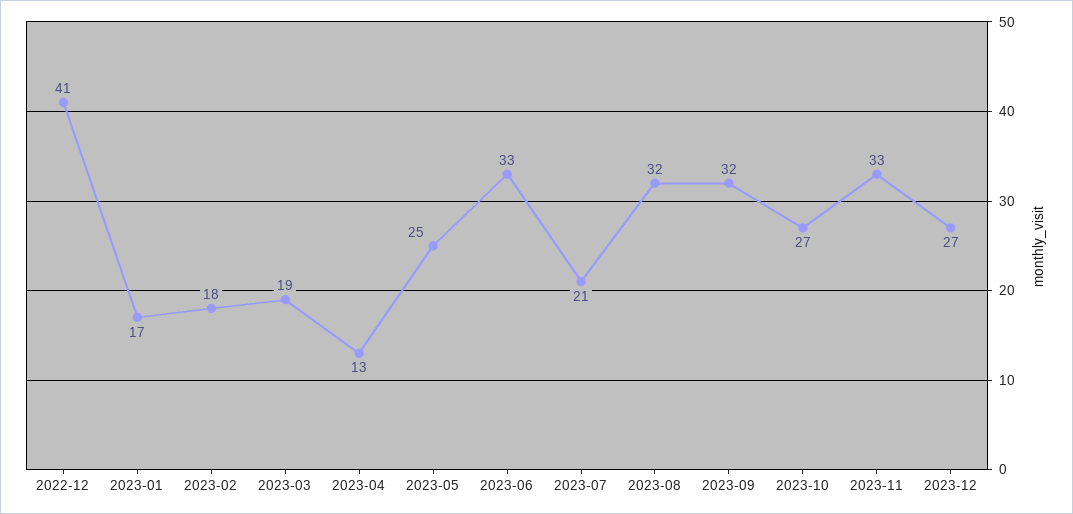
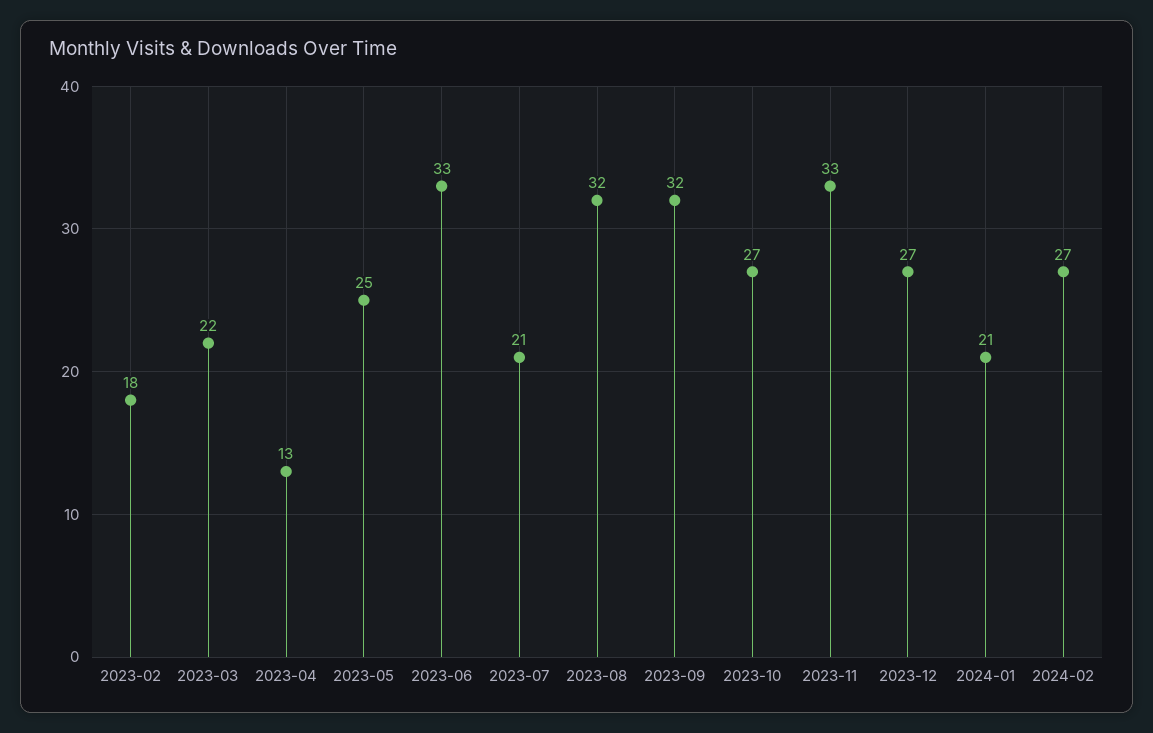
2022-12: 41 -> none
2023-01: 17 -> none
2023-03: 19 -> 22
2024-01: none -> 21
2024-02: none -> 27

